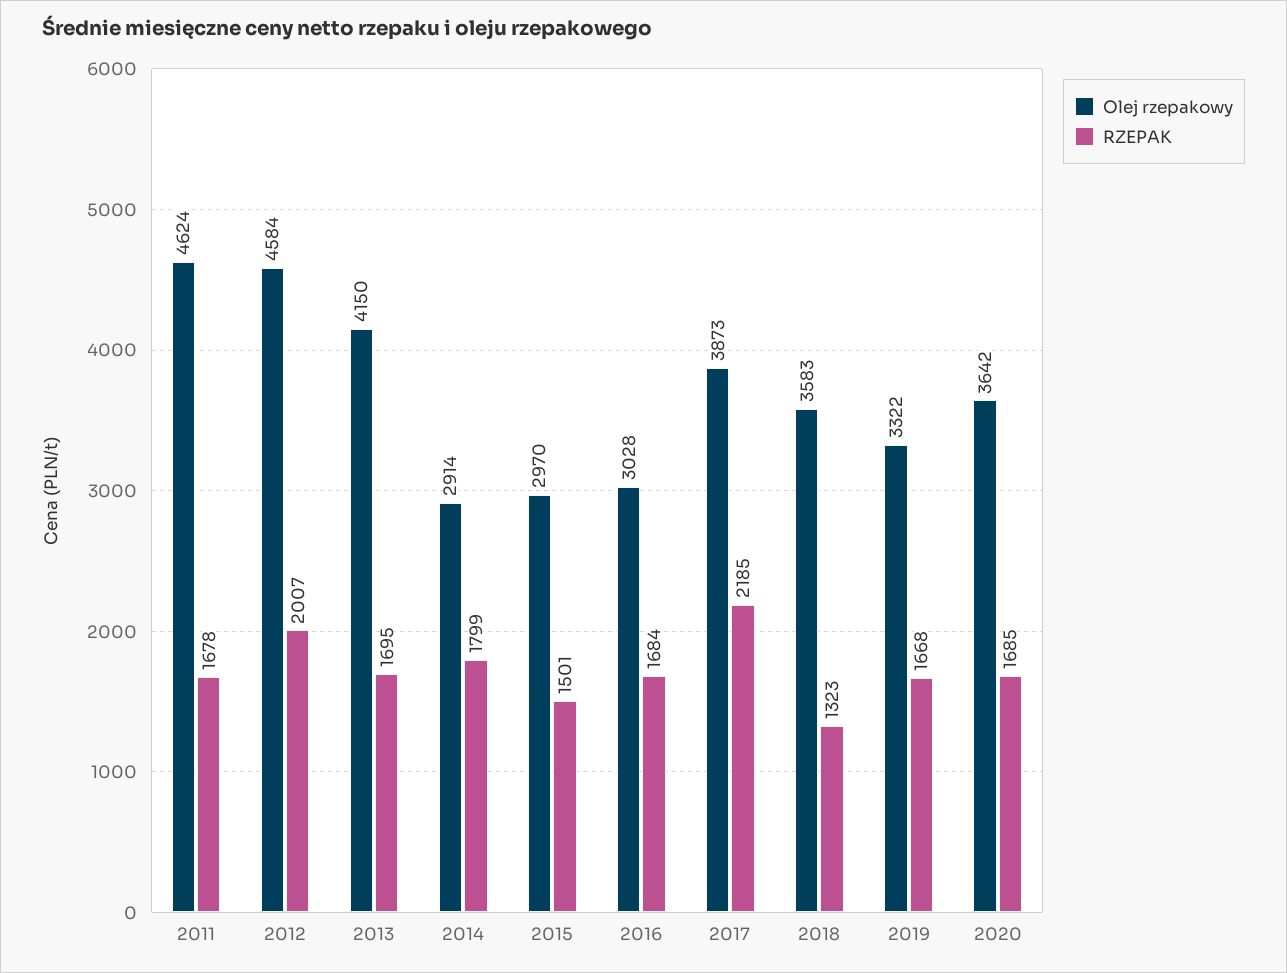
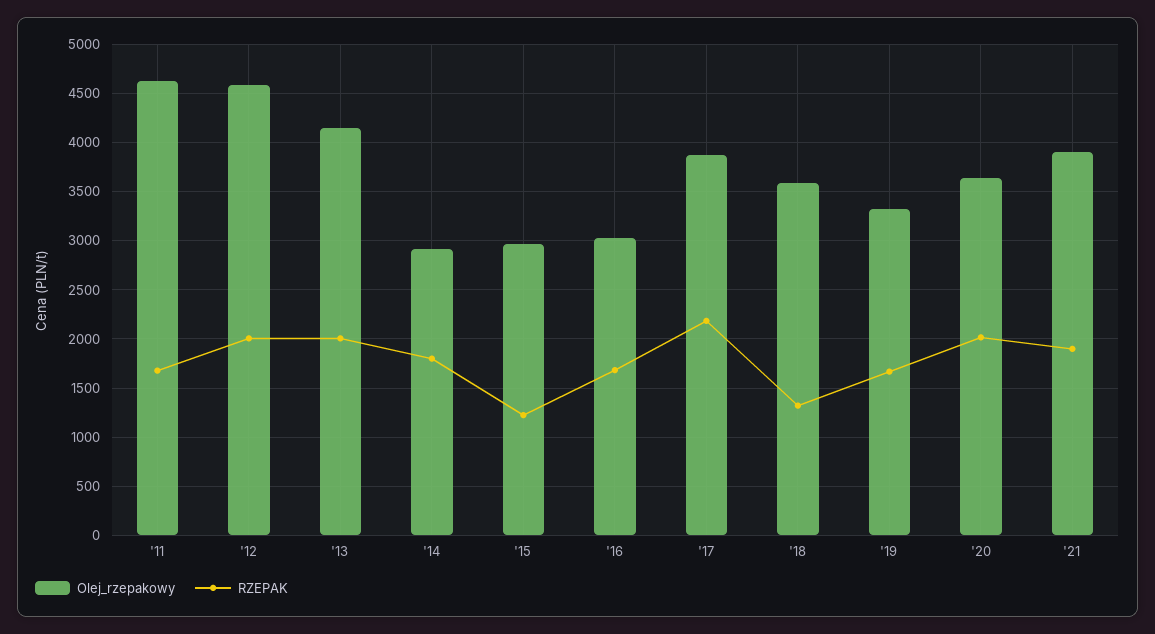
RZEPAK, 2013: 1695 -> 2000
RZEPAK, 2015: 1501 -> 1200
RZEPAK, 2020: 1685 -> 2000
Olej rzepakowy, '21: none -> 3900
RZEPAK, '21: none -> 1900

